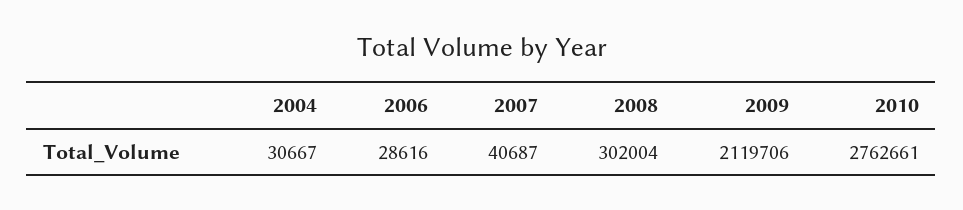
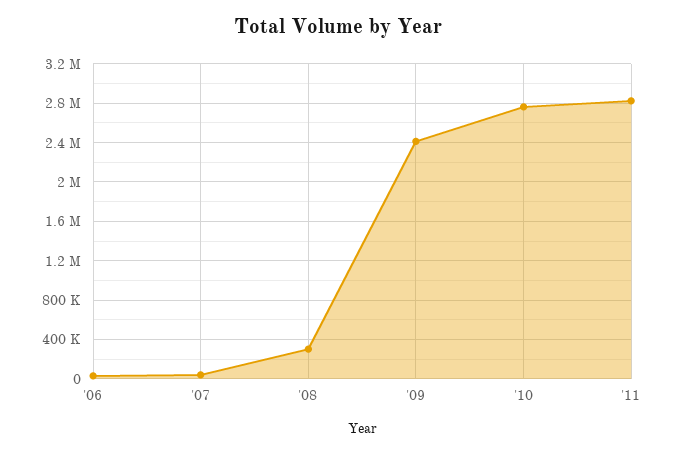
2004: 30667 -> none
2009: 2119706 -> 2400000
'11: none -> 2800000

